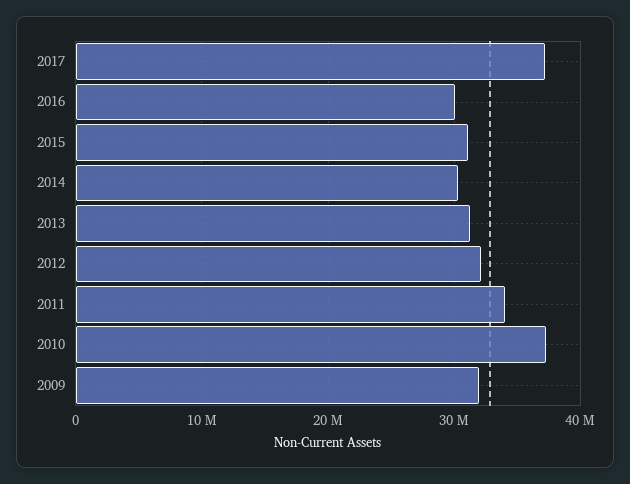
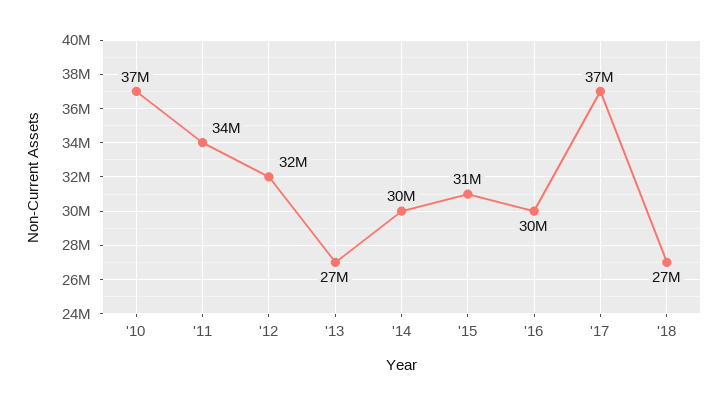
2013: 31000000 -> 27000000
2009: 32000000 -> none
'18: none -> 27000000

